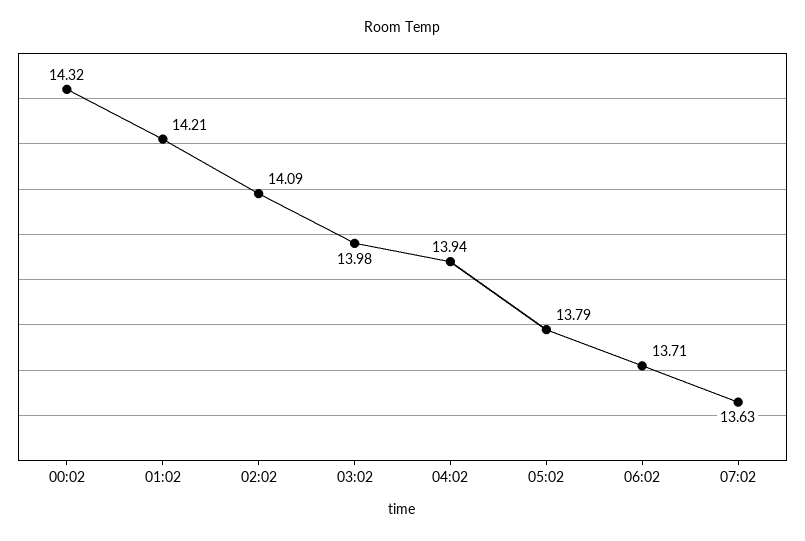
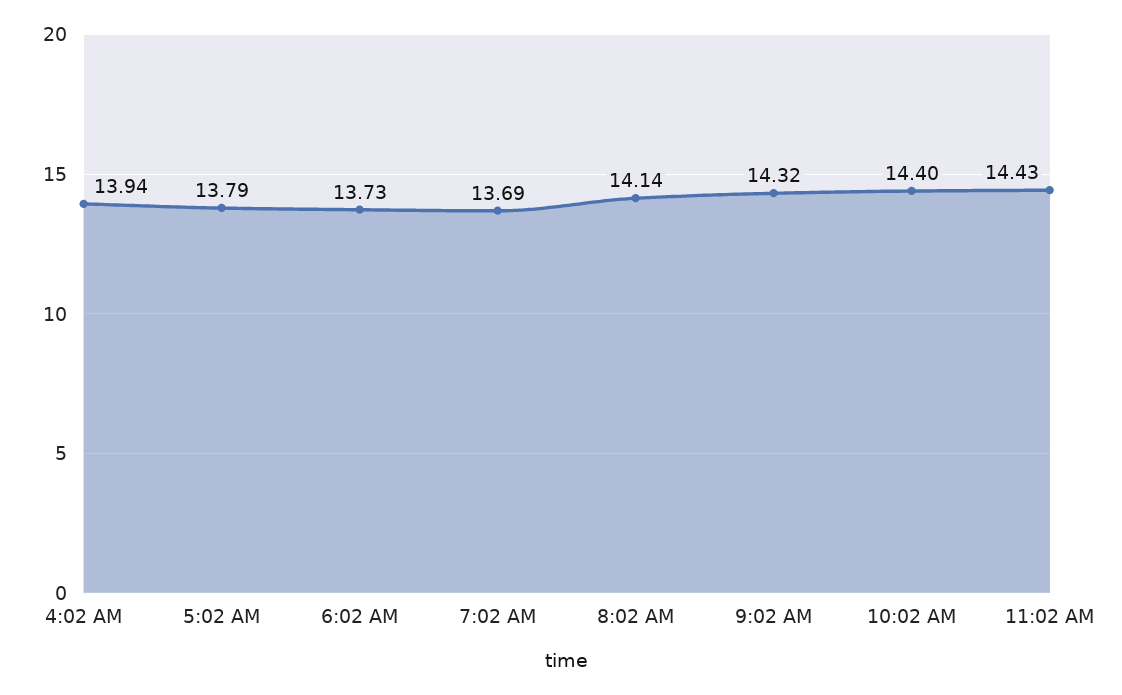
00:02: 14.32 -> none
01:02: 14.21 -> none
02:02: 14.09 -> none
03:02: 13.98 -> none
06:02: 13.71 -> 13.73
07:02: 13.63 -> 13.69
8:02 AM: none -> 14.14
9:02 AM: none -> 14.32
10:02 AM: none -> 14.4
11:02 AM: none -> 14.43

